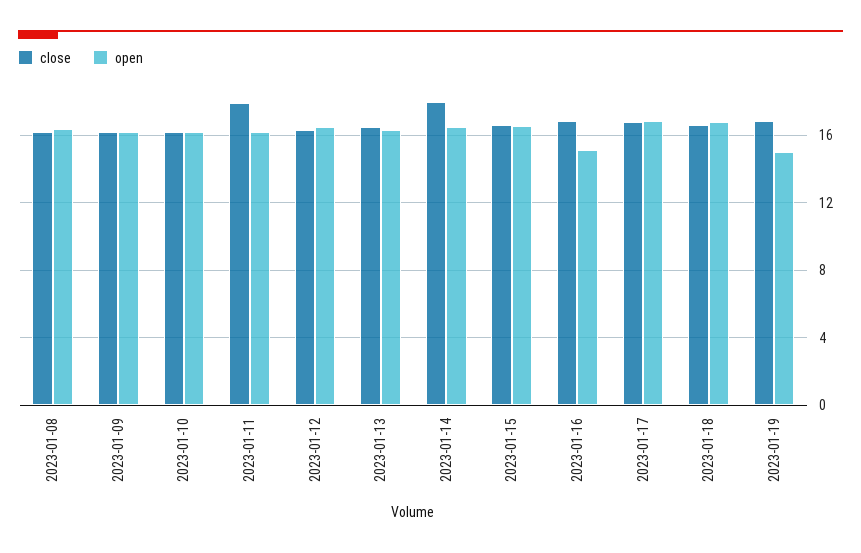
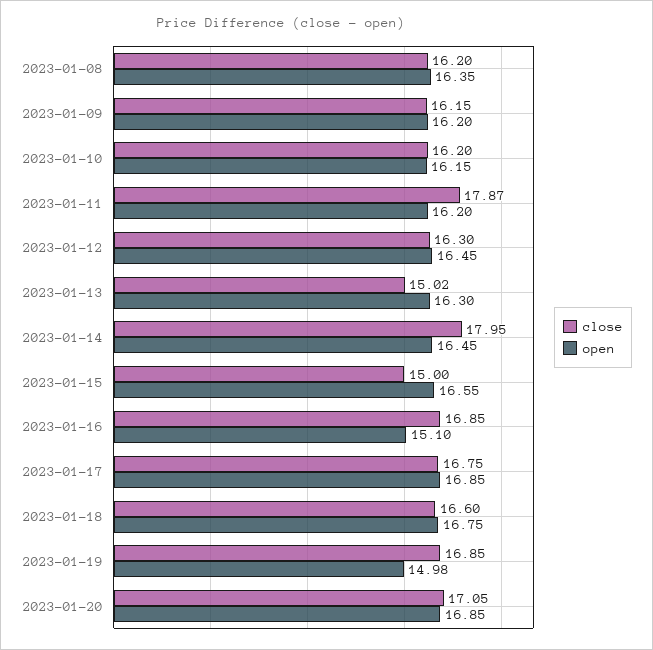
close, 2023-01-13: 16.5 -> 15.02
close, 2023-01-15: 16.5 -> 15
close, 2023-01-20: none -> 17.05
open, 2023-01-20: none -> 16.85

